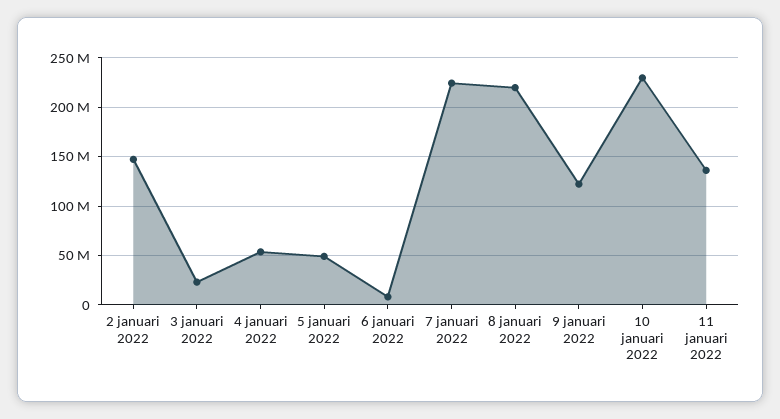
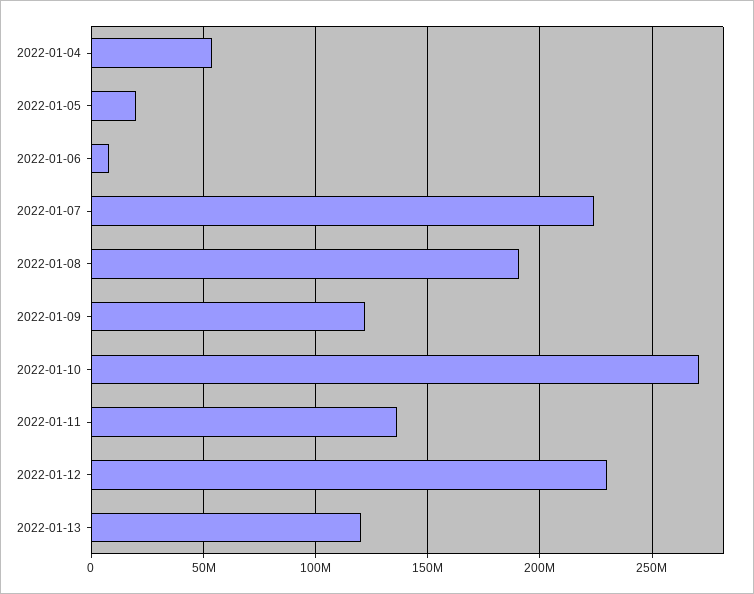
2 januari 2022: 150000000 -> none
3 januari 2022: 20000000 -> none
5 januari 2022: 50000000 -> 20000000
8 januari 2022: 220000000 -> 190000000
10 januari 2022: 230000000 -> 270000000
2022-01-12: none -> 230000000
2022-01-13: none -> 120000000

